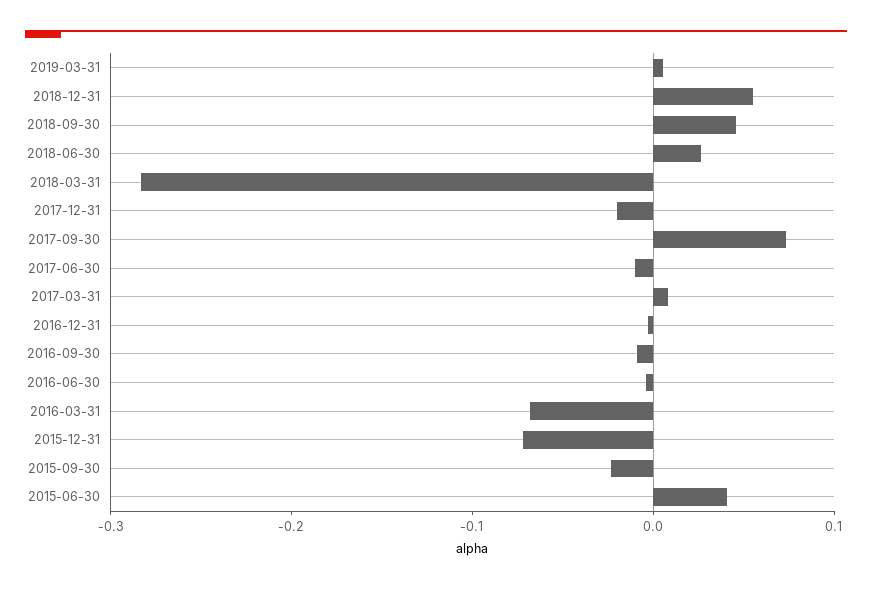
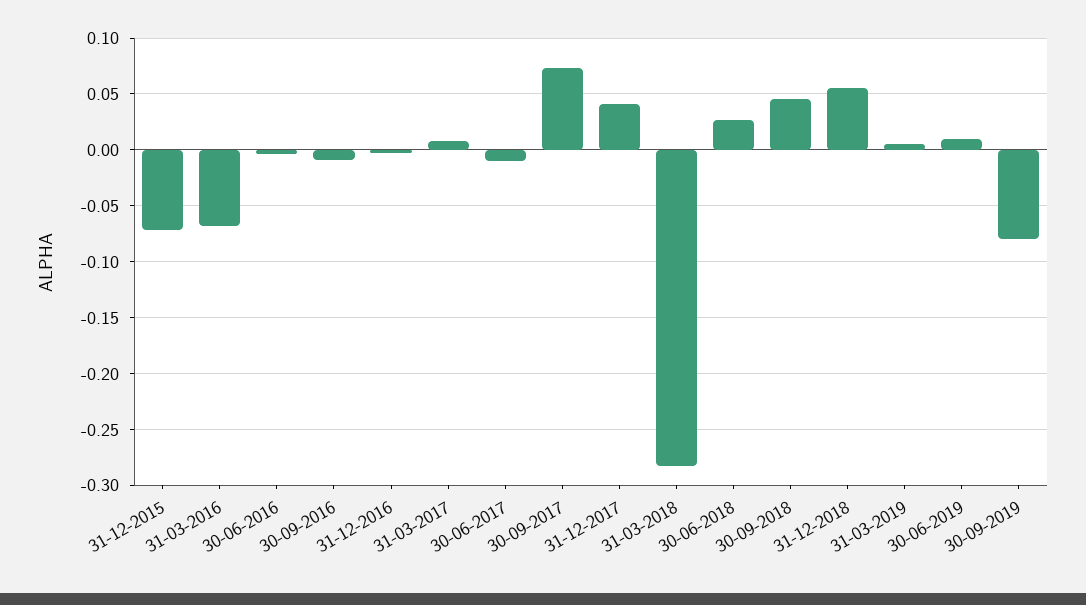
2017-12-31: -0.02 -> 0.04
2015-09-30: -0.02 -> none
2015-06-30: 0.04 -> none
30-06-2019: none -> 0.01
30-09-2019: none -> -0.08

